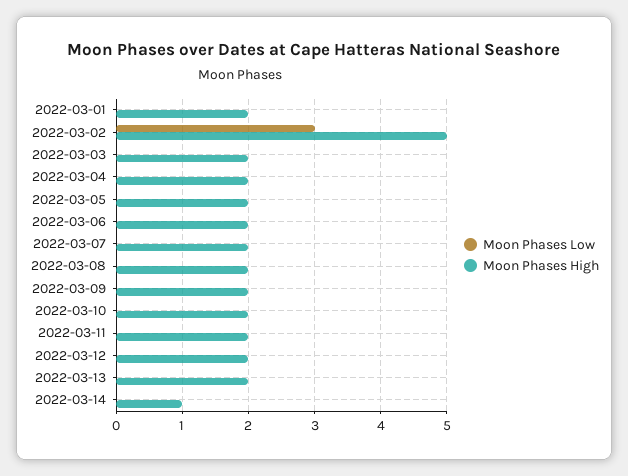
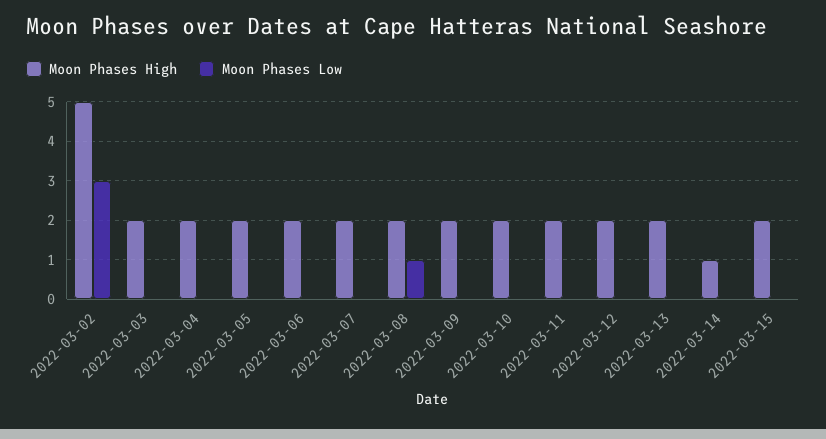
Moon Phases Low, 2022-03-01: 0 -> none
Moon Phases High, 2022-03-01: 2 -> none
Moon Phases Low, 2022-03-08: 0 -> 1
Moon Phases High, 2022-03-15: none -> 2
Moon Phases Low, 2022-03-15: none -> 0

